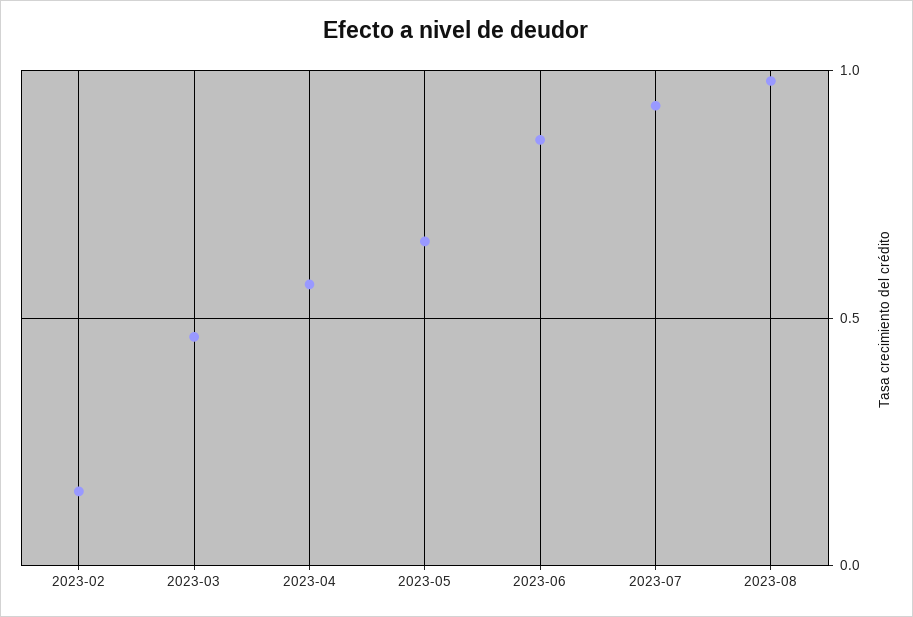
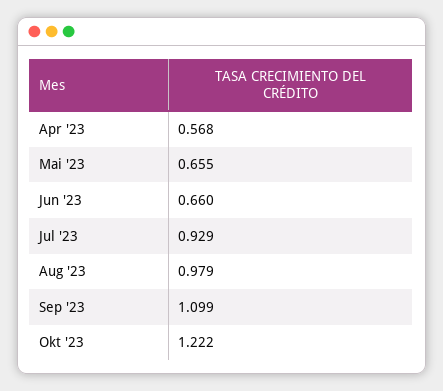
2023-02: 0.15 -> none
2023-03: 0.45 -> none
2023-06: 0.85 -> 0.66
Sep '23: none -> 1.099
Okt '23: none -> 1.222

